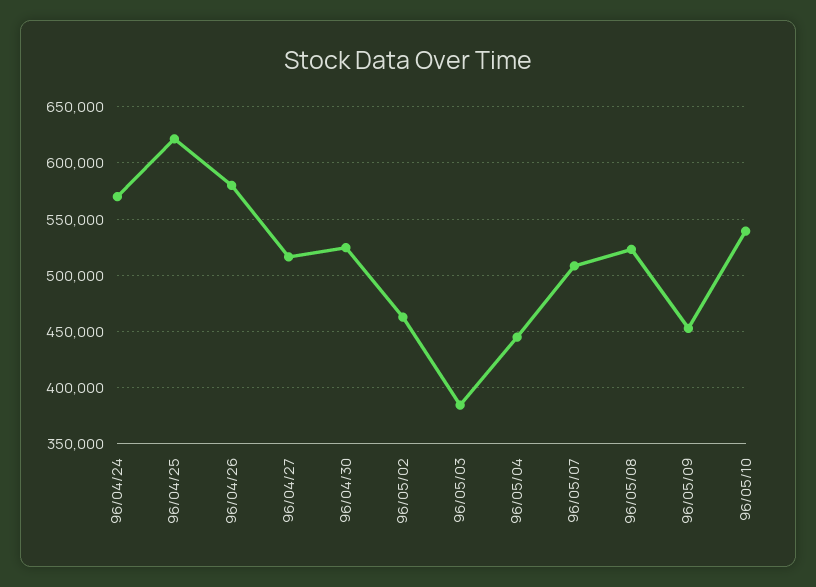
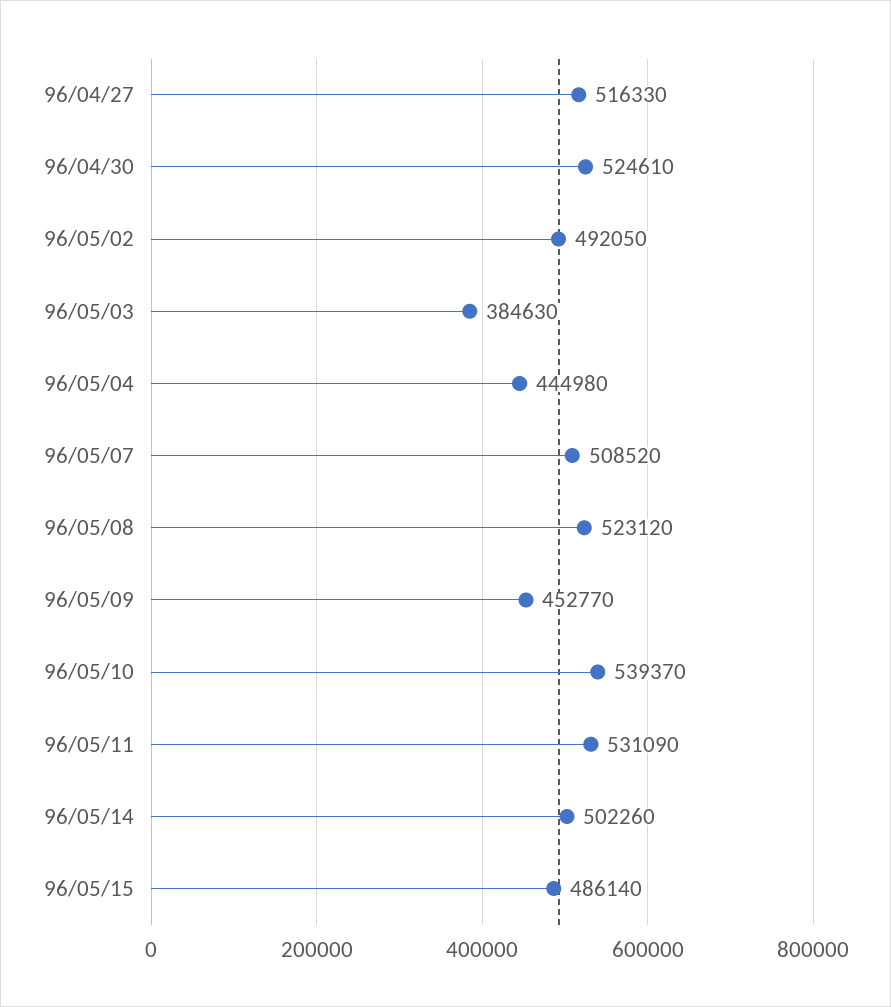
96/04/24: 570000 -> none
96/04/25: 620000 -> none
96/04/26: 580000 -> none
96/05/02: 460000 -> 492050
96/05/11: none -> 531090
96/05/14: none -> 502260
96/05/15: none -> 486140

